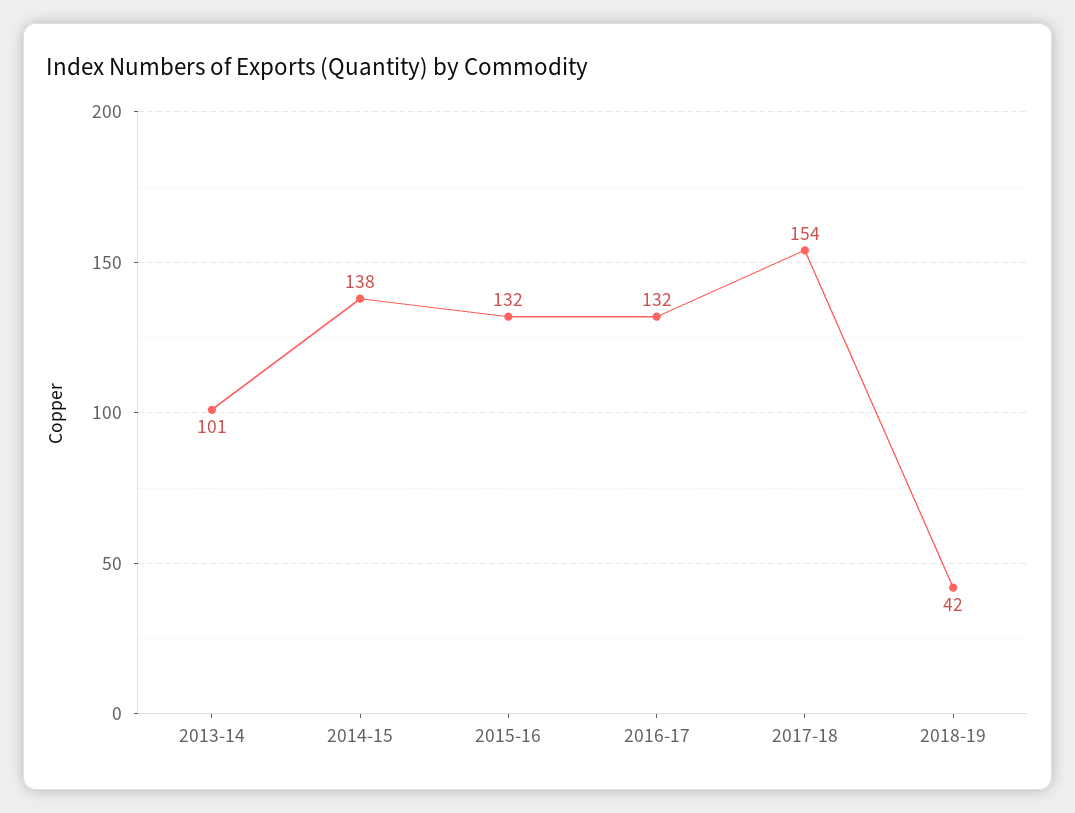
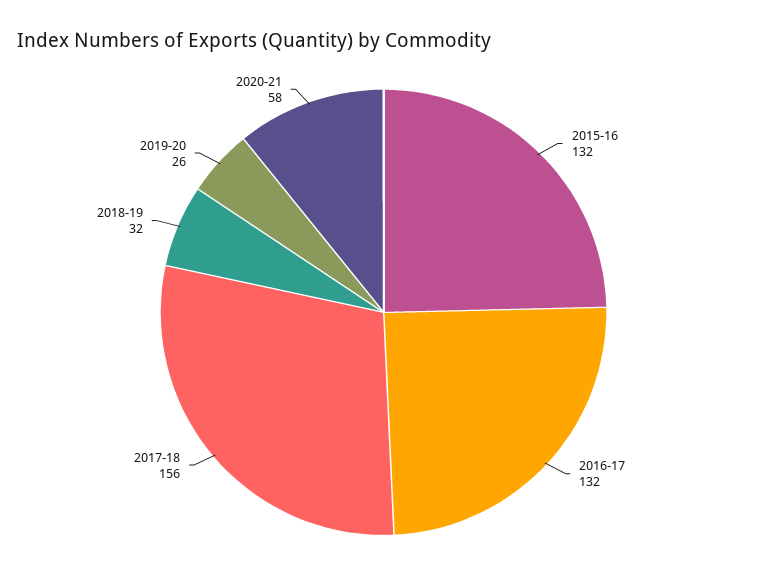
2013-14: 101 -> none
2014-15: 138 -> none
2017-18: 154 -> 156
2018-19: 42 -> 32
2019-20: none -> 26
2020-21: none -> 58

